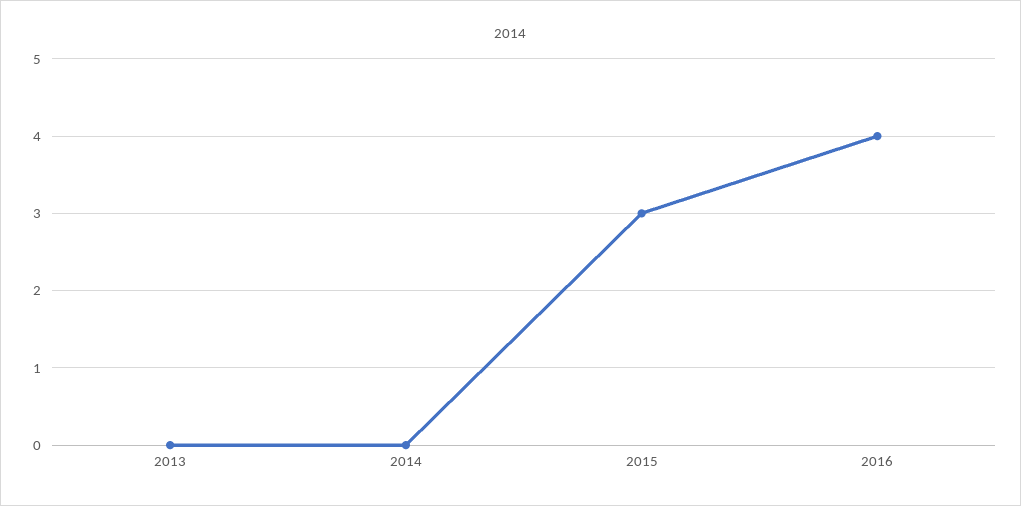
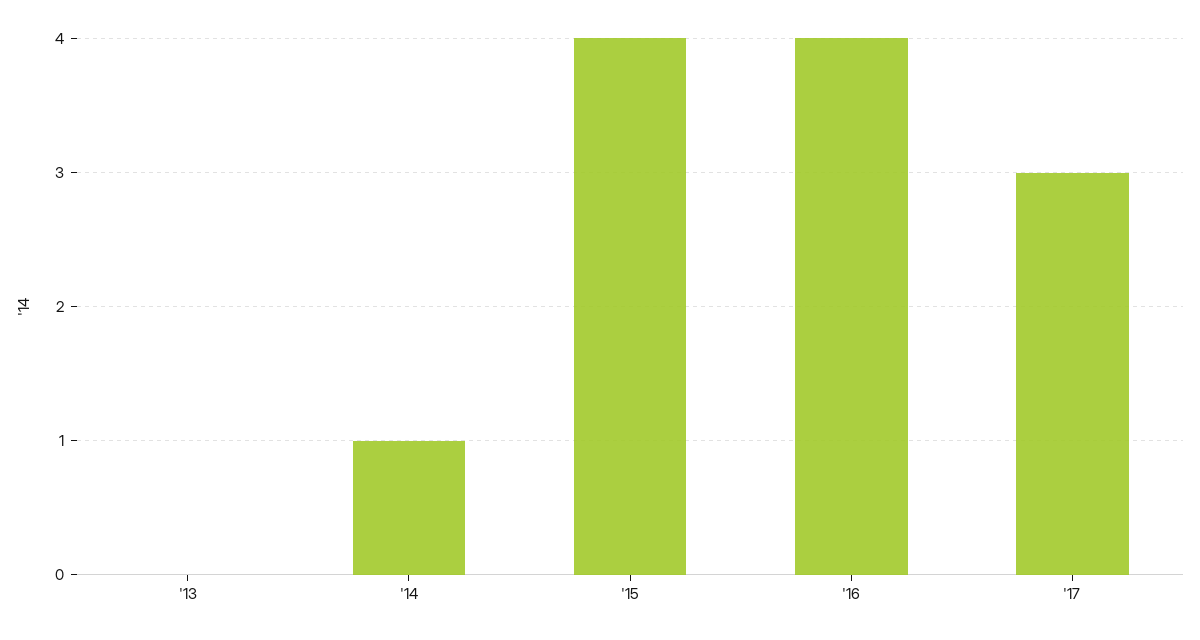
2014: 0 -> 1
2015: 3 -> 4
'17: none -> 3

